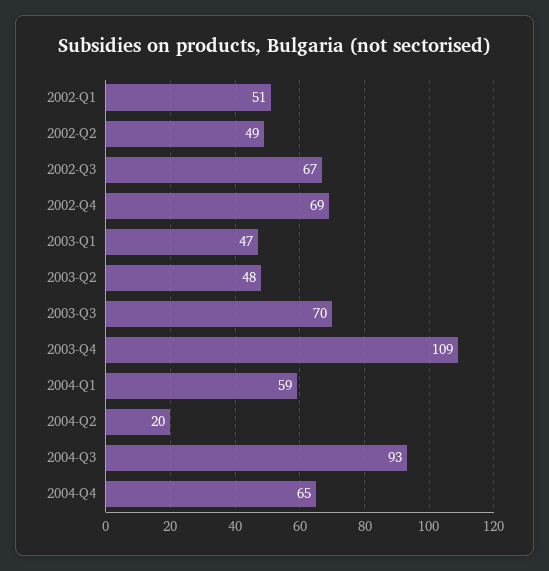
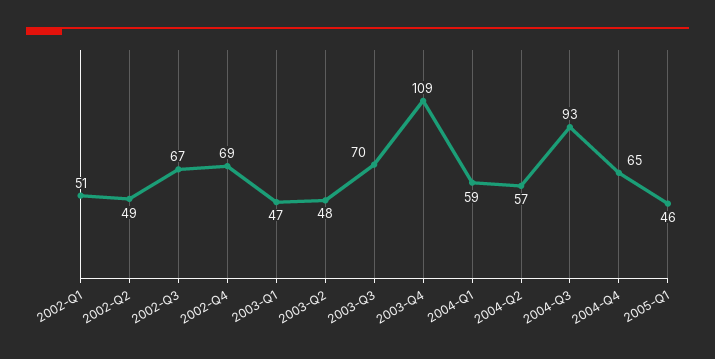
2004-Q2: 20 -> 57
2005-Q1: none -> 46

